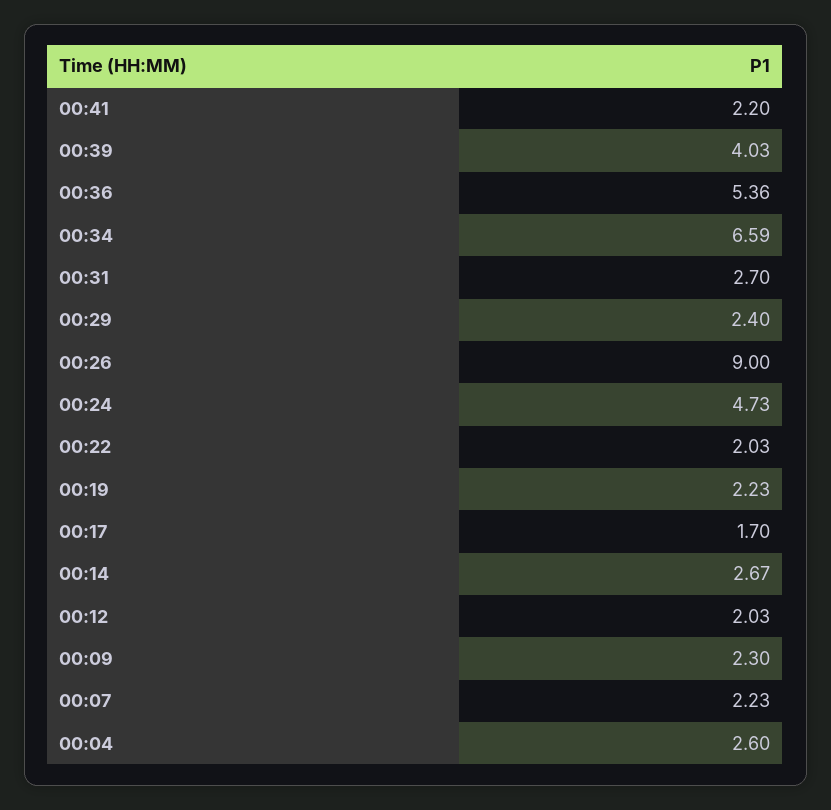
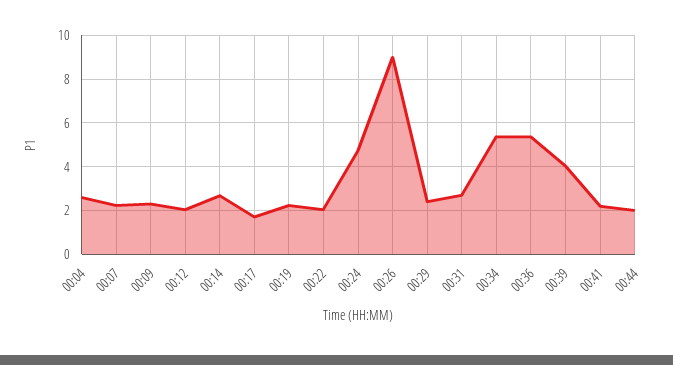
00:34: 6.59 -> 5.5
00:44: none -> 2

